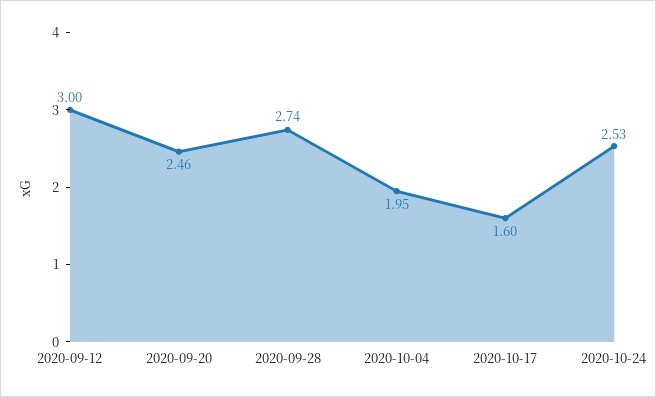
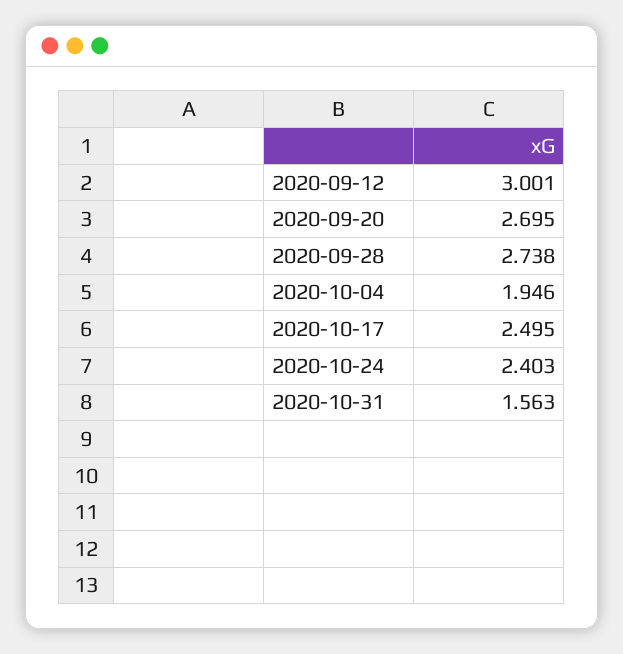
2020-09-20: 2.46 -> 2.695
2020-10-17: 1.6 -> 2.495
2020-10-24: 2.53 -> 2.403
2020-10-31: none -> 1.563

